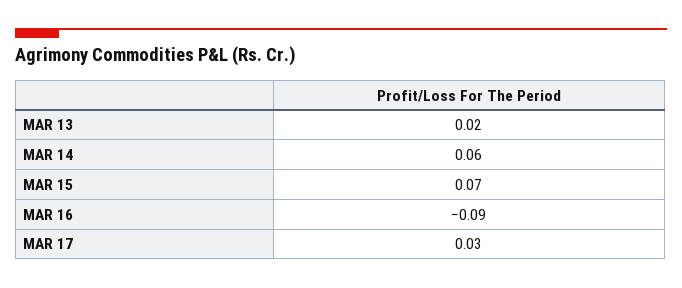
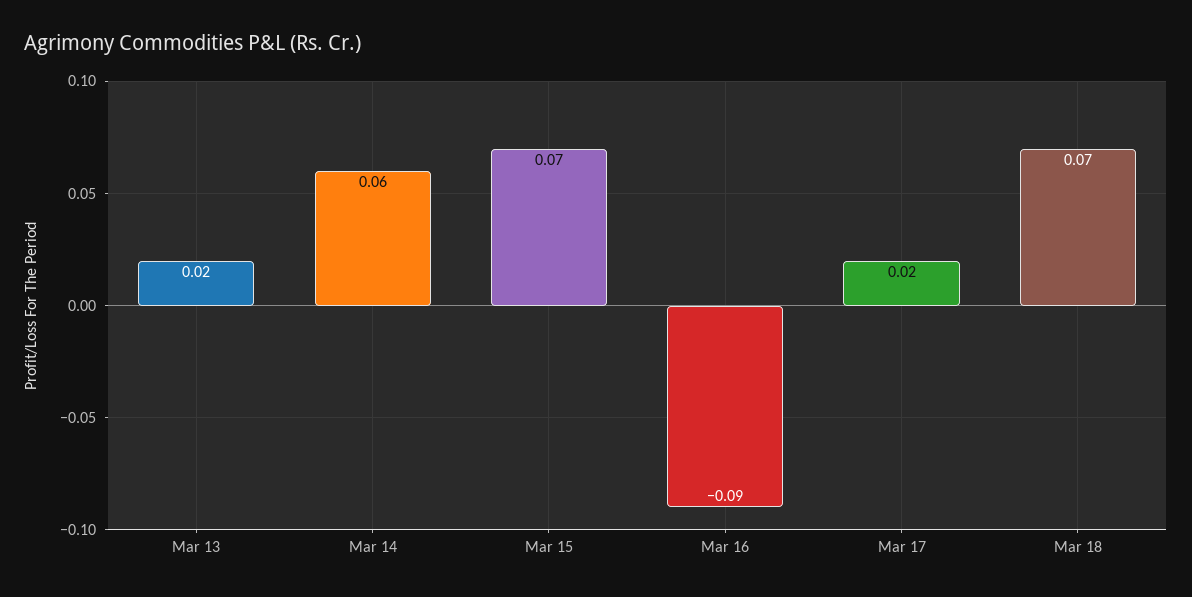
MAR 17: 0.03 -> 0.02
Mar 18: none -> 0.07

